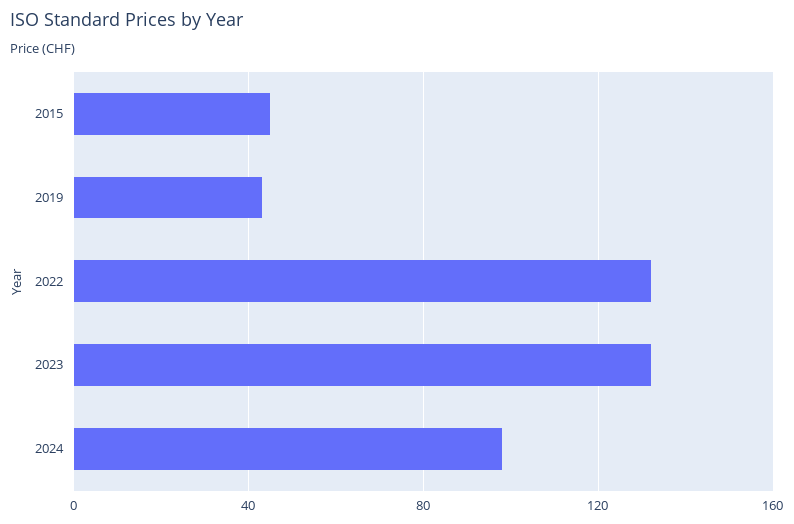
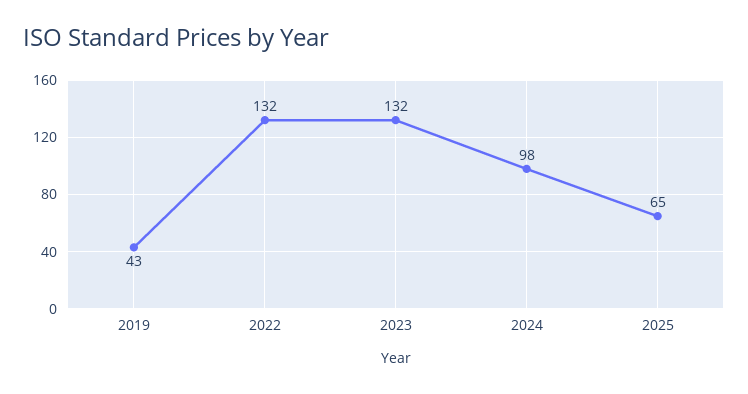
2015: 45 -> none
2025: none -> 65

